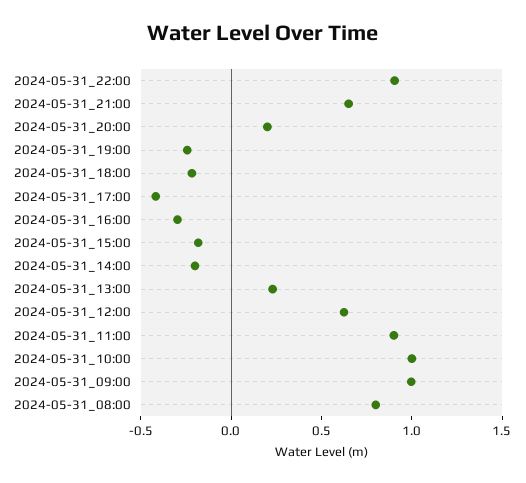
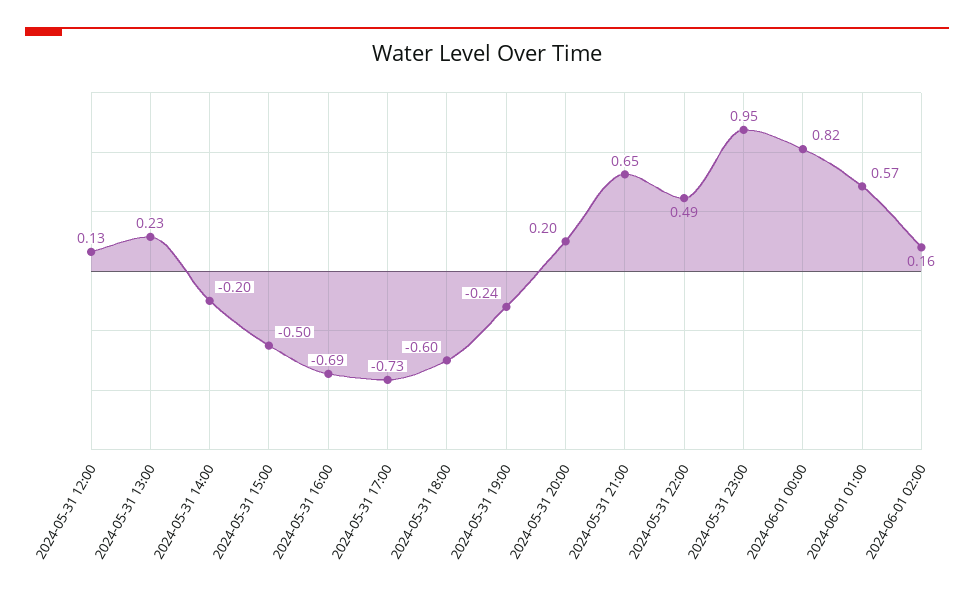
2024-05-31_22:00: 0.9 -> 0.49
2024-05-31_18:00: -0.2 -> -0.6
2024-05-31_17:00: -0.4 -> -0.73
2024-05-31_16:00: -0.3 -> -0.69
2024-05-31_15:00: -0.2 -> -0.5
2024-05-31_12:00: 0.6 -> 0.13
2024-05-31_11:00: 0.9 -> none
2024-05-31_10:00: 1 -> none
2024-05-31_09:00: 1 -> none
2024-05-31_08:00: 0.8 -> none
2024-05-31 23:00: none -> 0.95
2024-06-01 00:00: none -> 0.82
2024-06-01 01:00: none -> 0.57
2024-06-01 02:00: none -> 0.16

